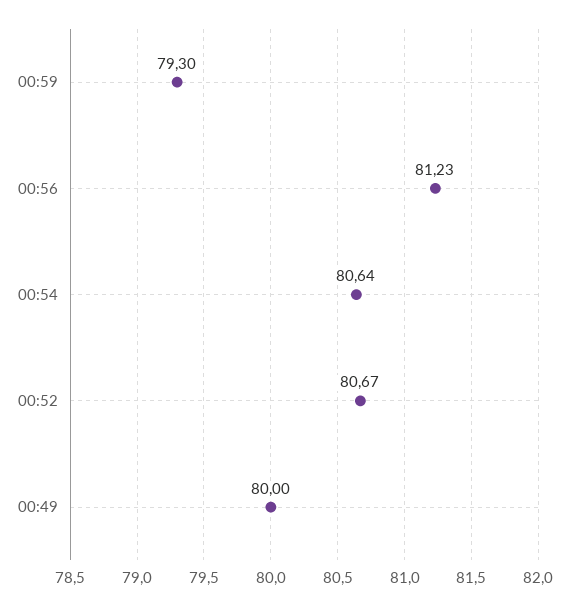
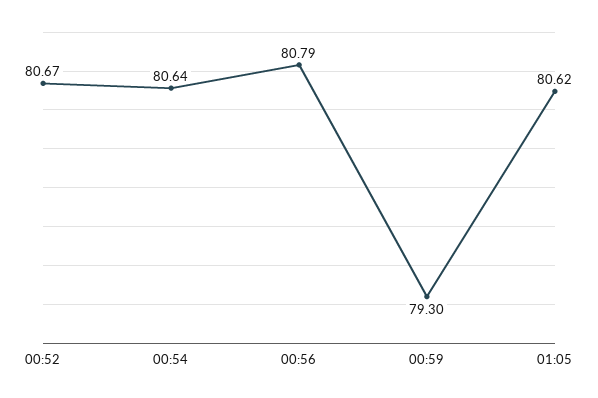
00:56: 81.23 -> 80.79
00:49: 80 -> none
01:05: none -> 80.62

